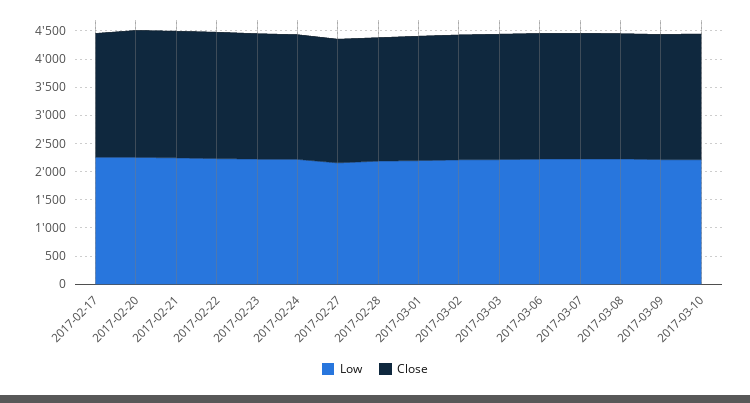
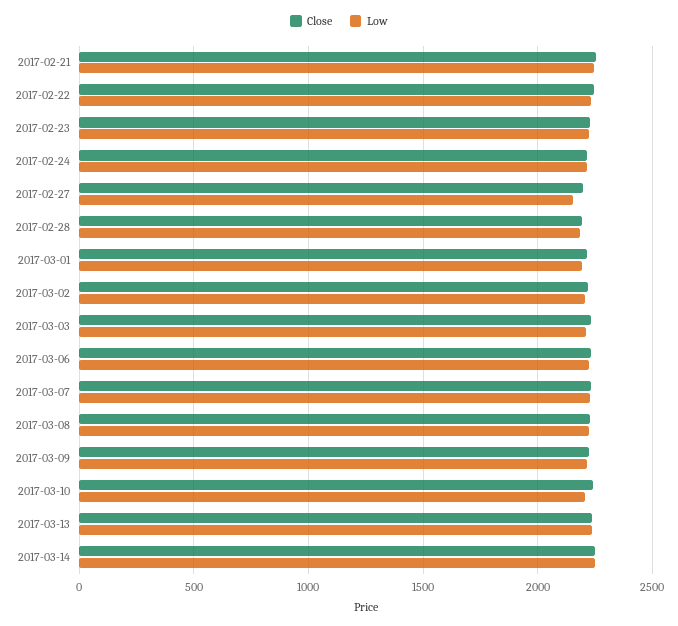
Low, 2017-02-17: 2250 -> none
Close, 2017-02-17: 2250 -> none
Low, 2017-02-20: 2250 -> none
Close, 2017-02-20: 2250 -> none
Close, 2017-03-13: none -> 2250
Low, 2017-03-13: none -> 2250
Close, 2017-03-14: none -> 2250
Low, 2017-03-14: none -> 2250

